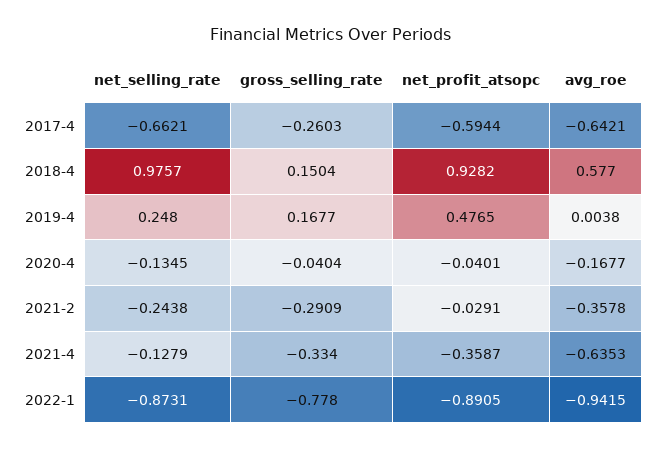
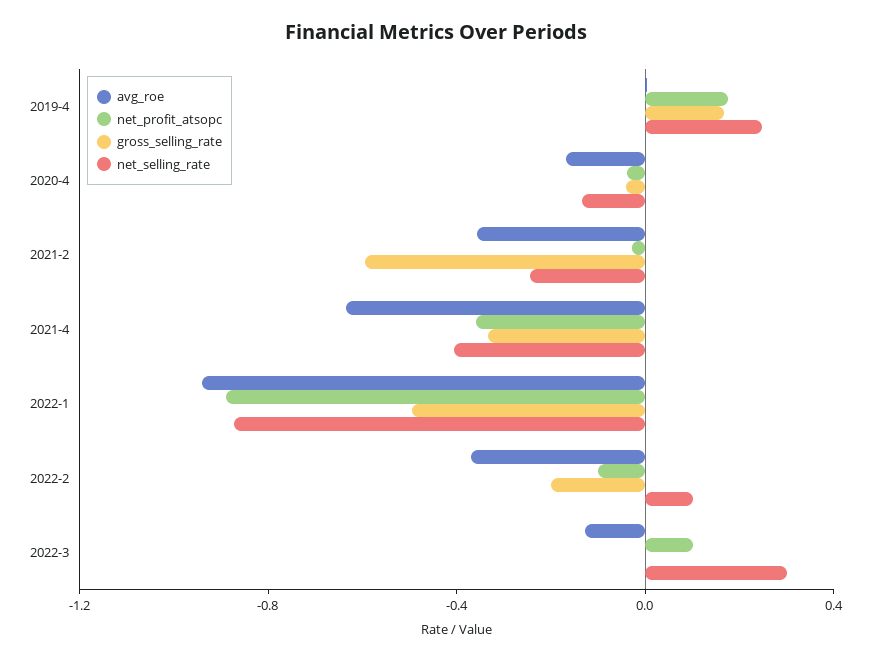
net_selling_rate, 2017-4: -0.6621 -> none
gross_selling_rate, 2017-4: -0.2603 -> none
net_profit_atsopc, 2017-4: -0.5944 -> none
avg_roe, 2017-4: -0.6421 -> none
net_selling_rate, 2018-4: 0.9757 -> none
gross_selling_rate, 2018-4: 0.1504 -> none
net_profit_atsopc, 2018-4: 0.9282 -> none
avg_roe, 2018-4: 0.577 -> none
net_profit_atsopc, 2019-4: 0.4765 -> 0.2
gross_selling_rate, 2021-2: -0.2909 -> -0.6
net_selling_rate, 2021-4: -0.1279 -> -0.4
gross_selling_rate, 2022-1: -0.778 -> -0.5
avg_roe, 2022-2: none -> -0.4
net_profit_atsopc, 2022-2: none -> -0.1
gross_selling_rate, 2022-2: none -> -0.2
net_selling_rate, 2022-2: none -> 0.1
avg_roe, 2022-3: none -> -0.1
net_profit_atsopc, 2022-3: none -> 0.1
gross_selling_rate, 2022-3: none -> 0
net_selling_rate, 2022-3: none -> 0.3

